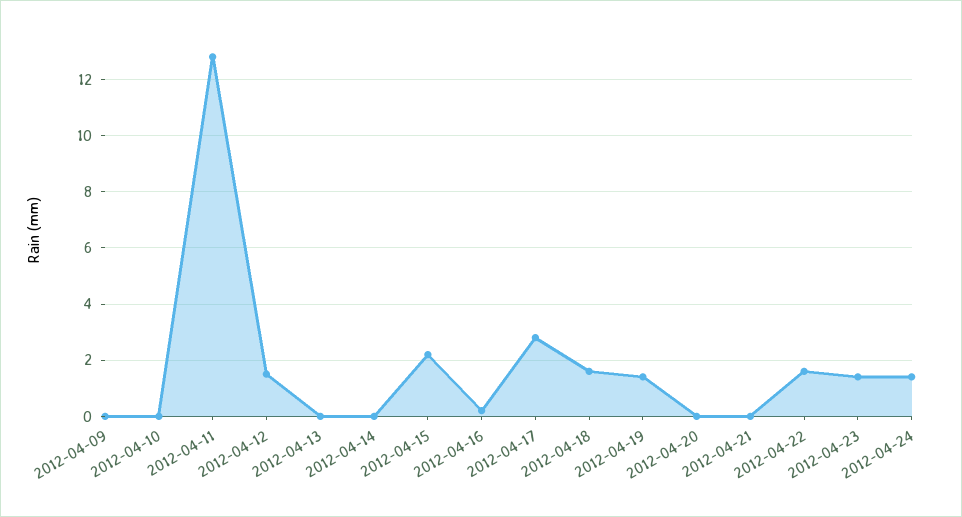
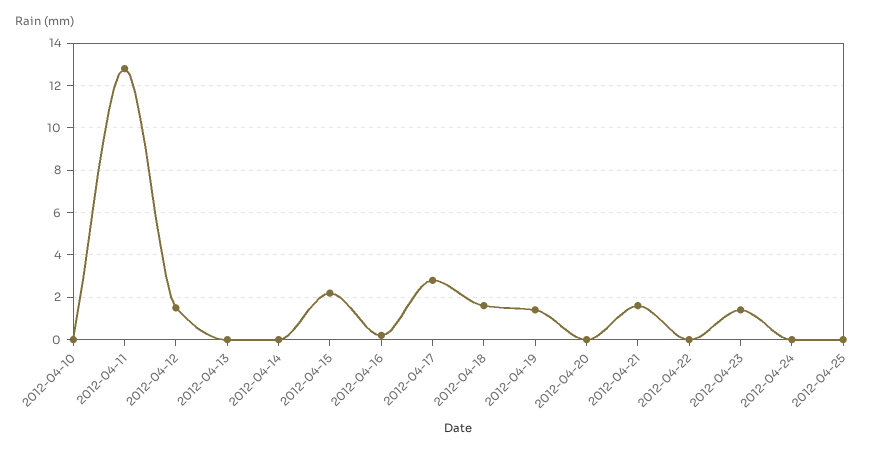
2012-04-09: 0 -> none
2012-04-21: 0 -> 1.5
2012-04-22: 1.5 -> 0
2012-04-24: 1.5 -> 0
2012-04-25: none -> 0

